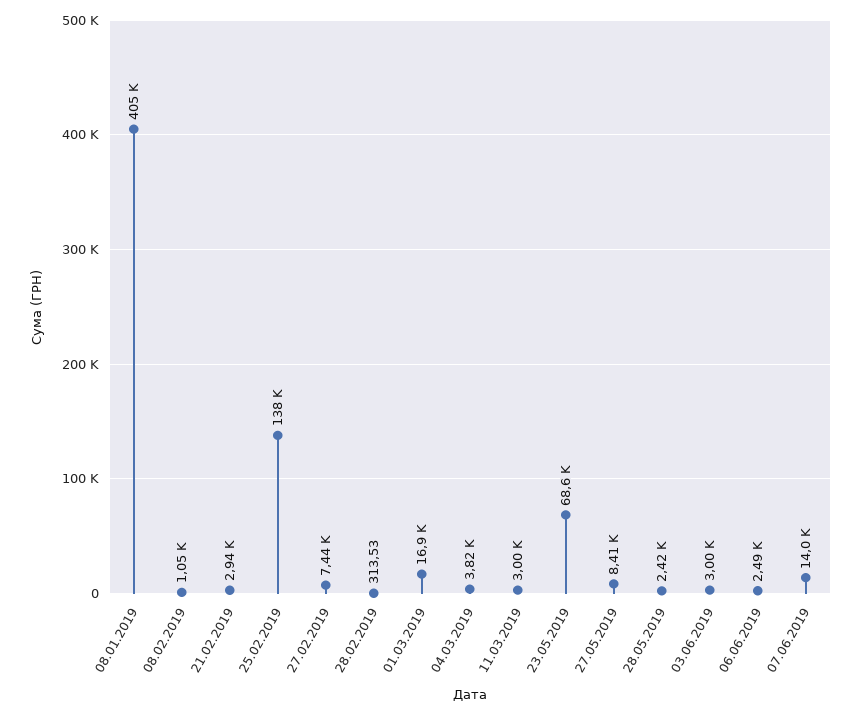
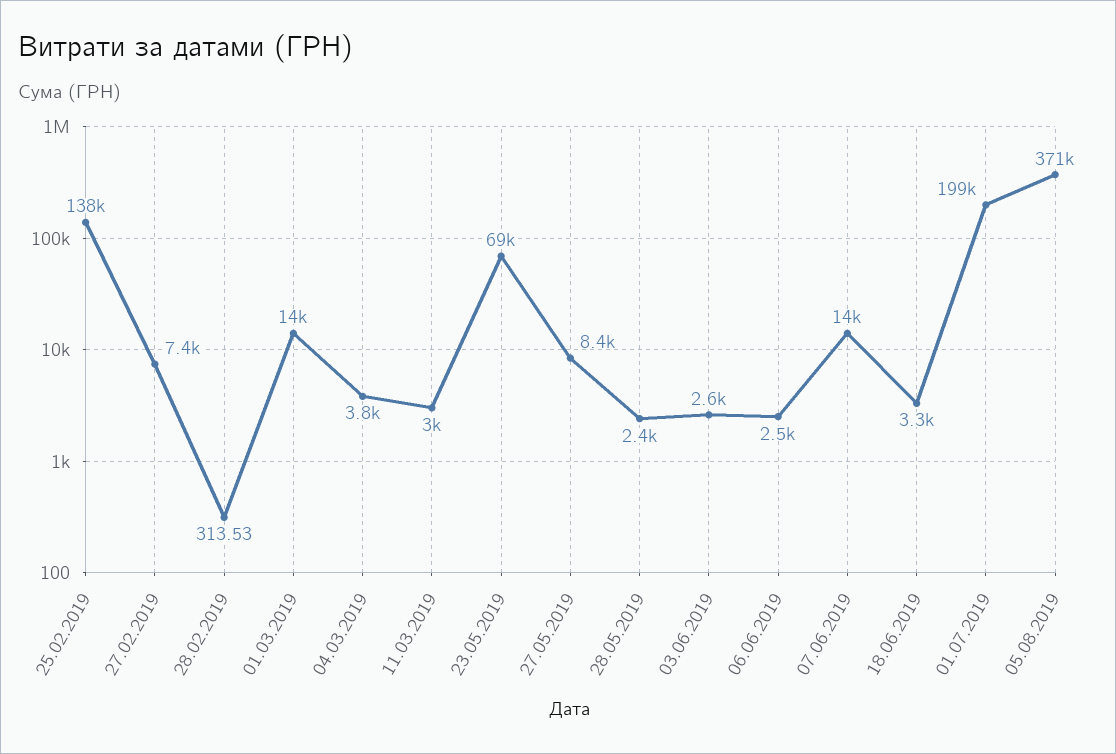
08.01.2019: 405000 -> none
08.02.2019: 1050 -> none
21.02.2019: 2940 -> none
01.03.2019: 16900 -> 14000
03.06.2019: 3000 -> 2600
18.06.2019: none -> 3300
01.07.2019: none -> 199000
05.08.2019: none -> 371000

